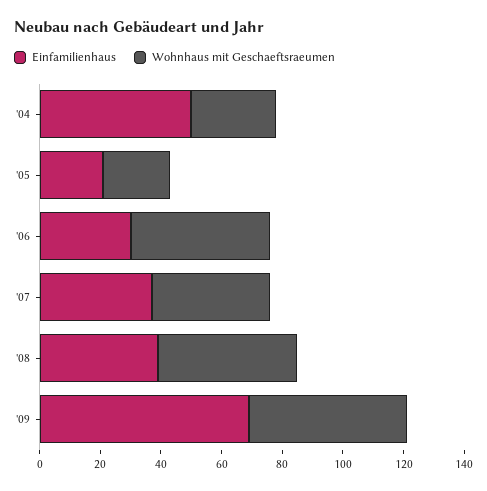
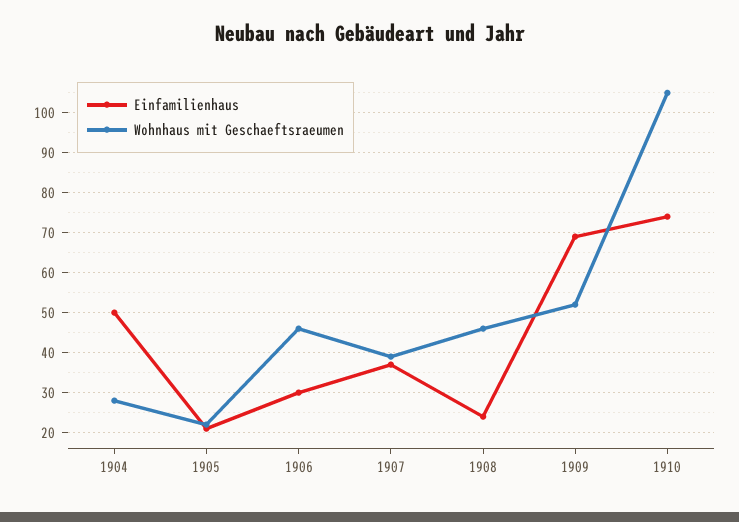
Einfamilienhaus, '08: 40 -> 25
Einfamilienhaus, 1910: none -> 75
Wohnhaus mit Geschaeftsraeumen, 1910: none -> 105

